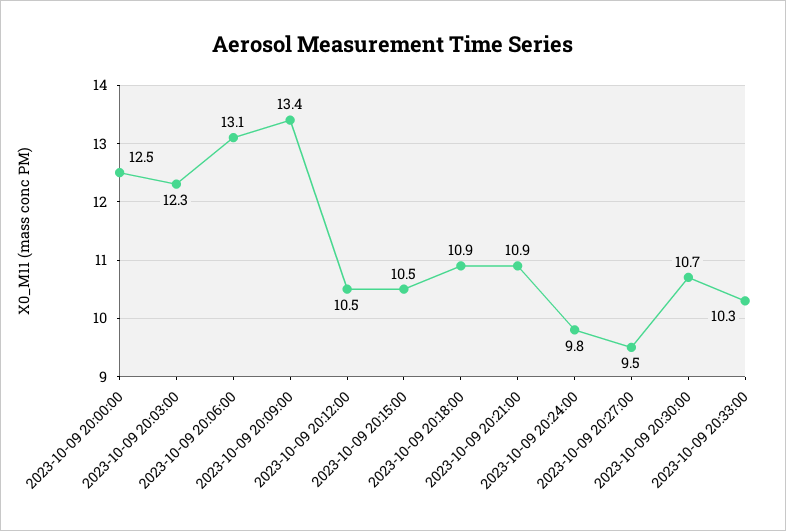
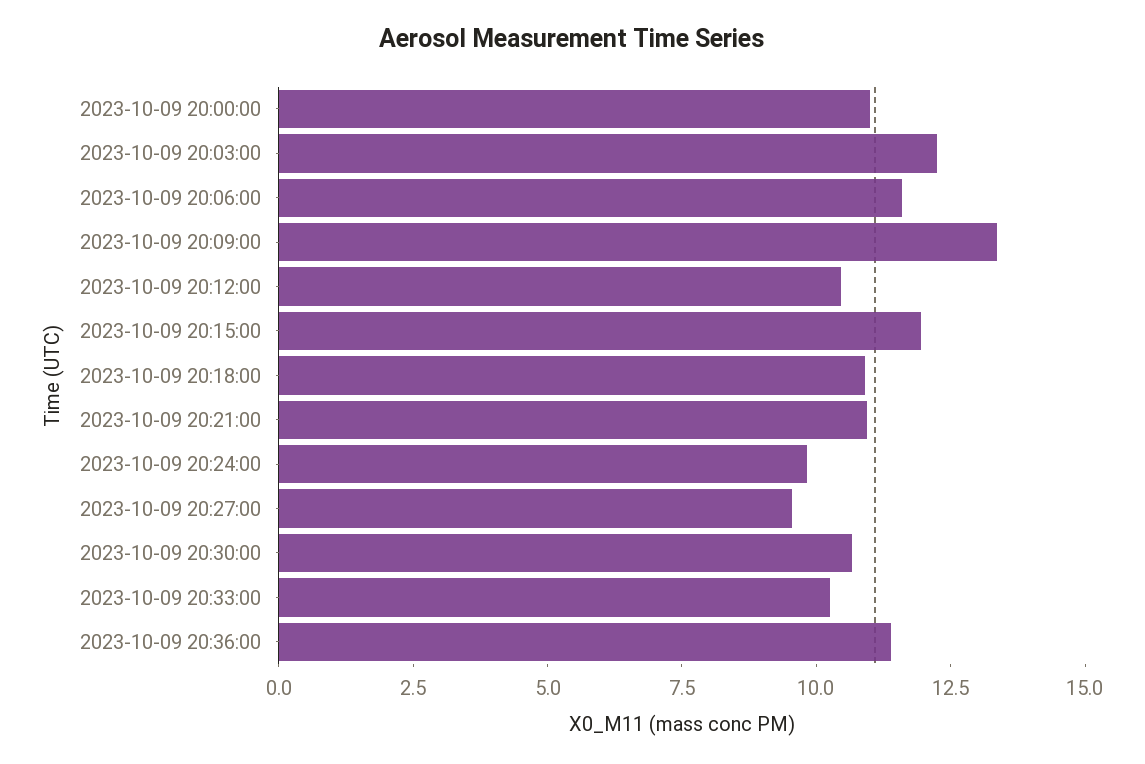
2023-10-09 20:00:00: 12.5 -> 11
2023-10-09 20:06:00: 13.1 -> 11.5
2023-10-09 20:15:00: 10.5 -> 12
2023-10-09 20:36:00: none -> 11.5

